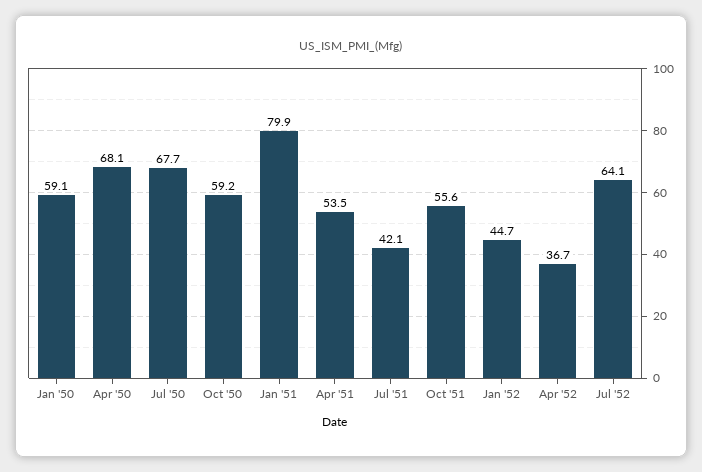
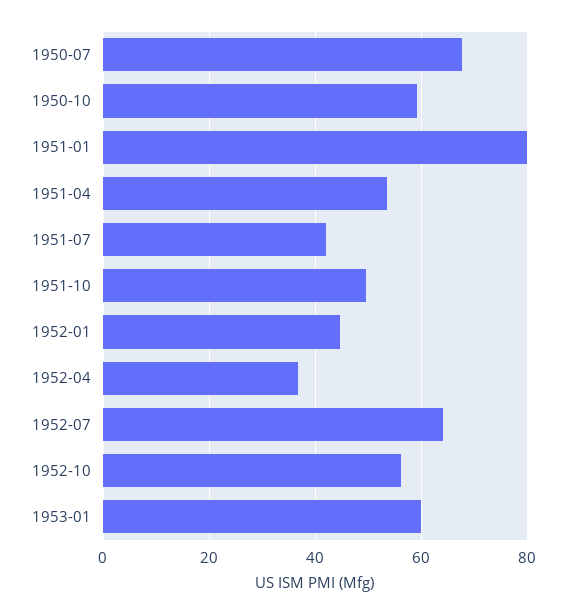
Jan '50: 59.1 -> none
Apr '50: 68.1 -> none
Oct '51: 55.6 -> 50
1952-10: none -> 56
1953-01: none -> 60

